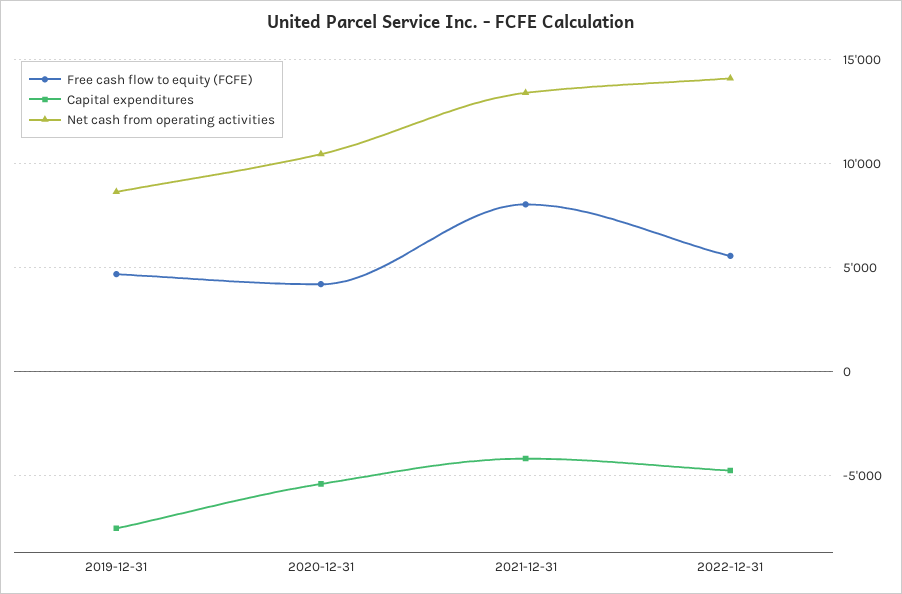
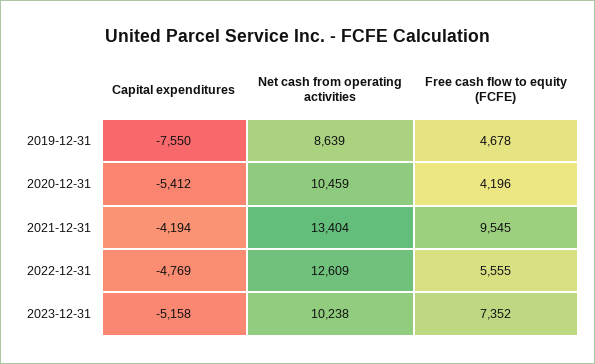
Free cash flow to equity (FCFE), 2021-12-31: 8000 -> 9545
Net cash from operating activities, 2022-12-31: 14000 -> 12609
Capital expenditures, 2023-12-31: none -> -5158
Net cash from operating activities, 2023-12-31: none -> 10238
Free cash flow to equity (FCFE), 2023-12-31: none -> 7352

